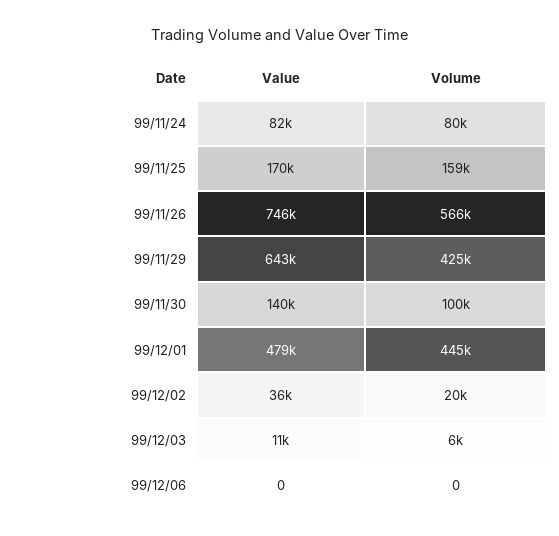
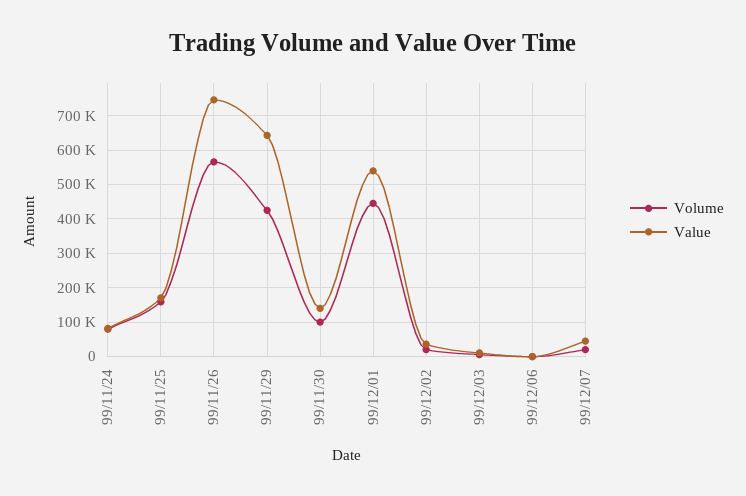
Value, 99/12/01: 479000 -> 540000
Volume, 99/12/07: none -> 20000
Value, 99/12/07: none -> 40000

